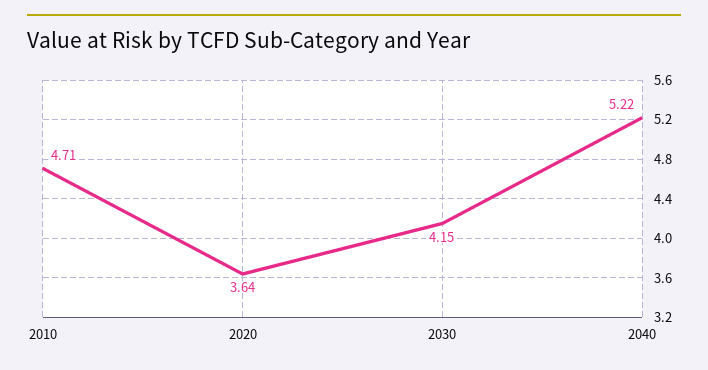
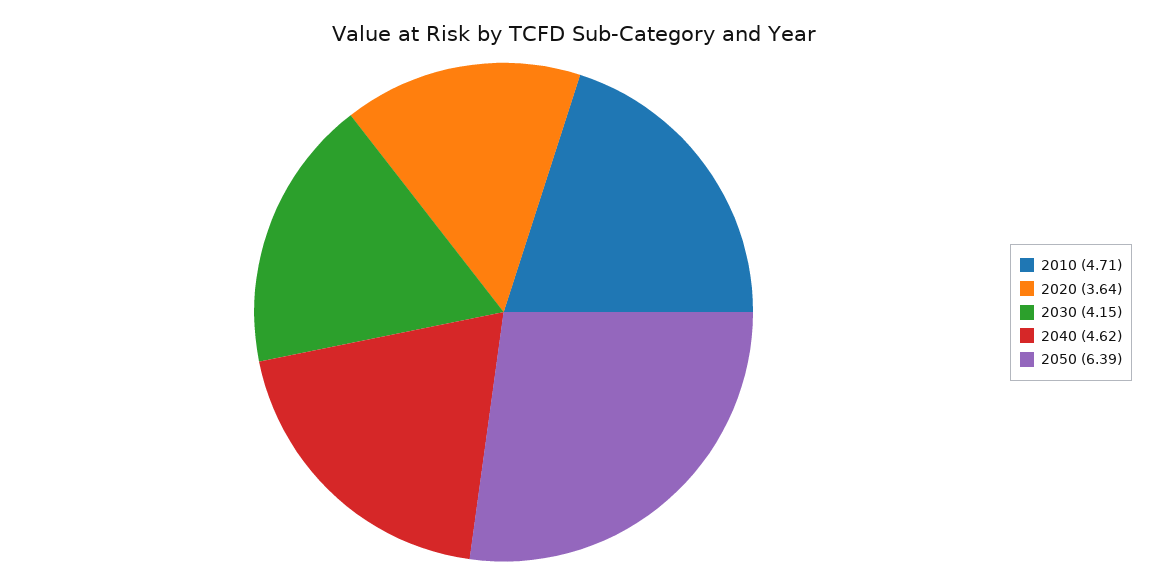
2040: 5.22 -> 4.62
2050: none -> 6.39

